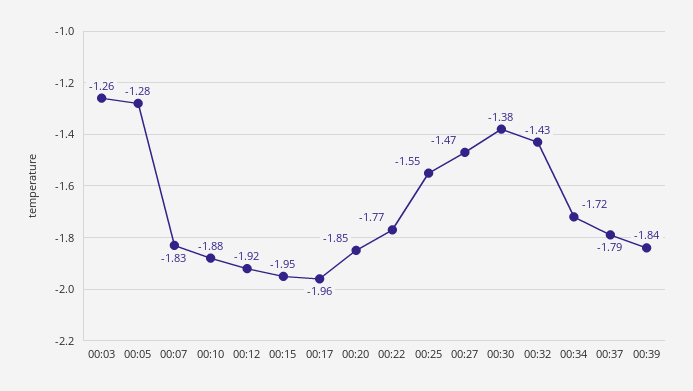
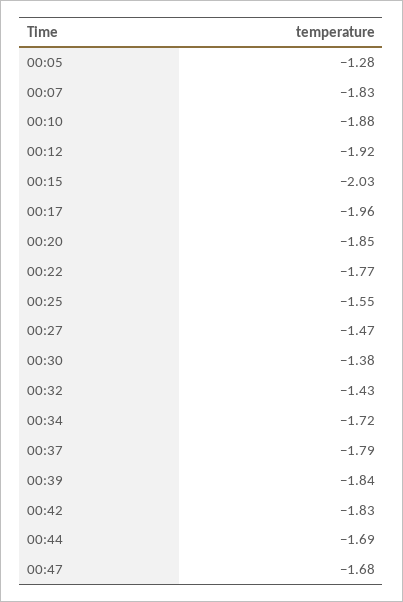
00:03: -1.26 -> none
00:15: -1.95 -> -2.03
00:42: none -> -1.83
00:44: none -> -1.69
00:47: none -> -1.68

